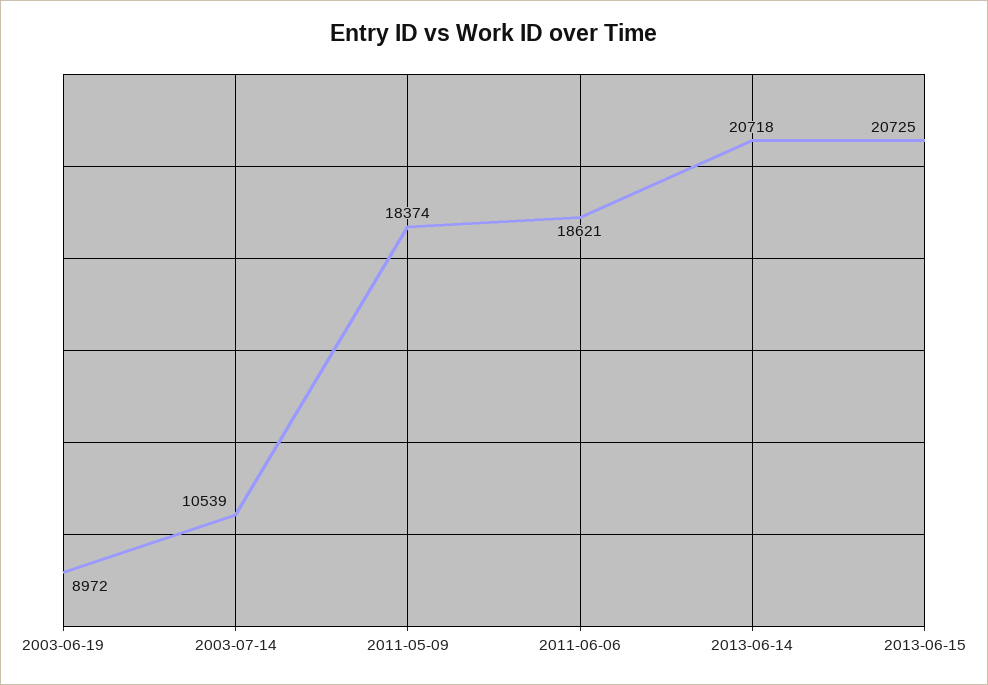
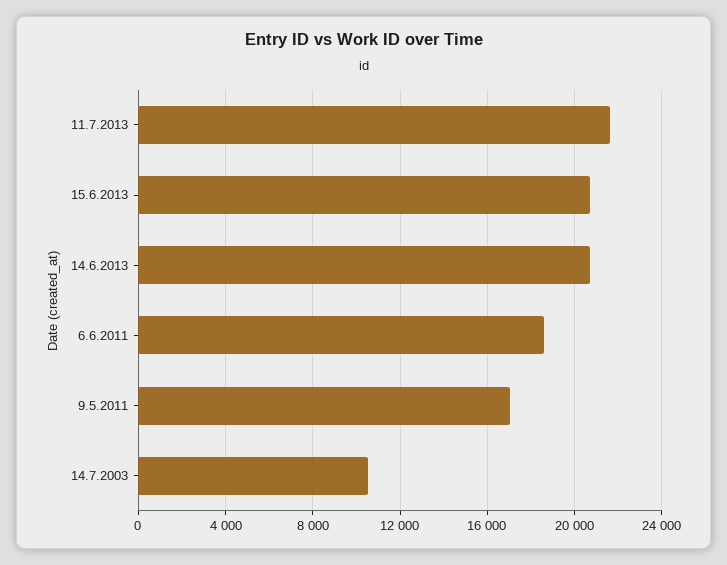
2003-06-19: 8972 -> none
2011-05-09: 18374 -> 17000
11.7.2013: none -> 21500

